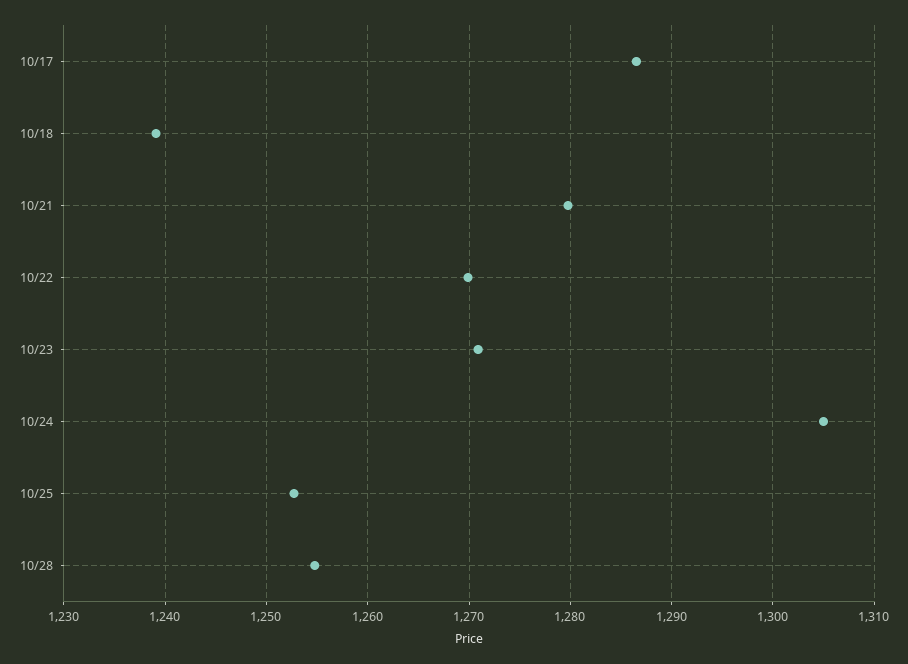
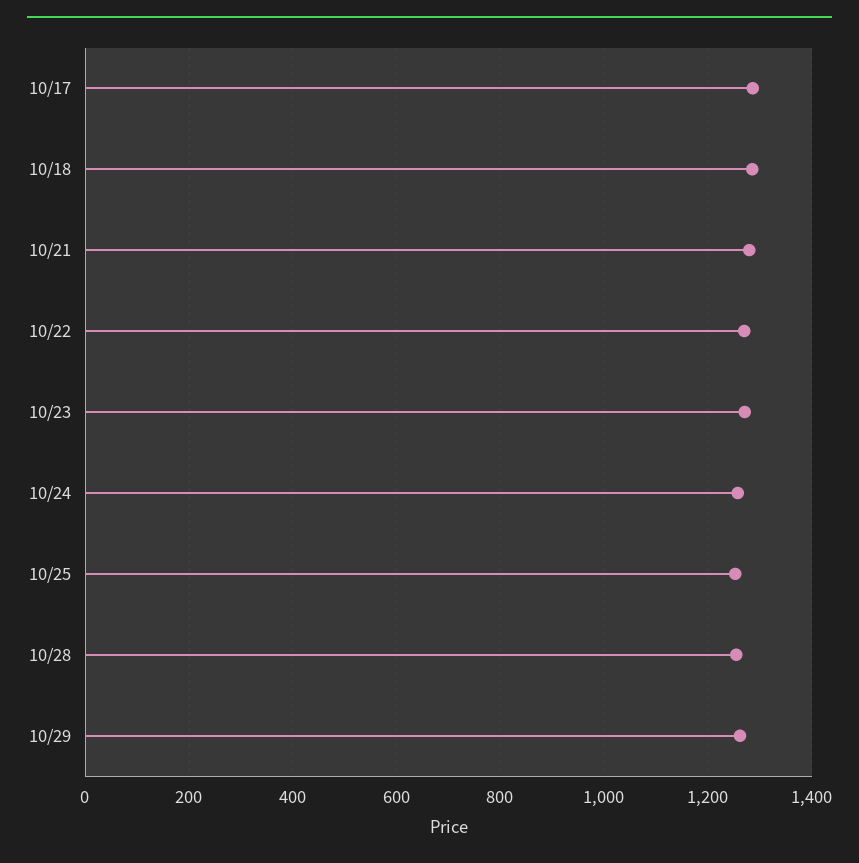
10/18: 1239 -> 1280
10/24: 1305 -> 1260
10/29: none -> 1260

